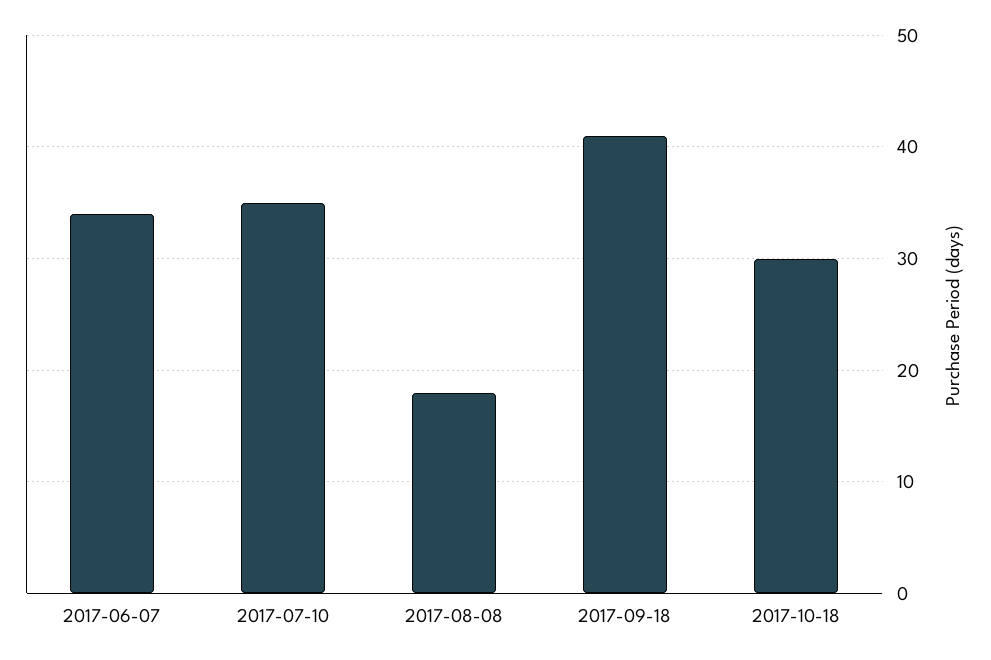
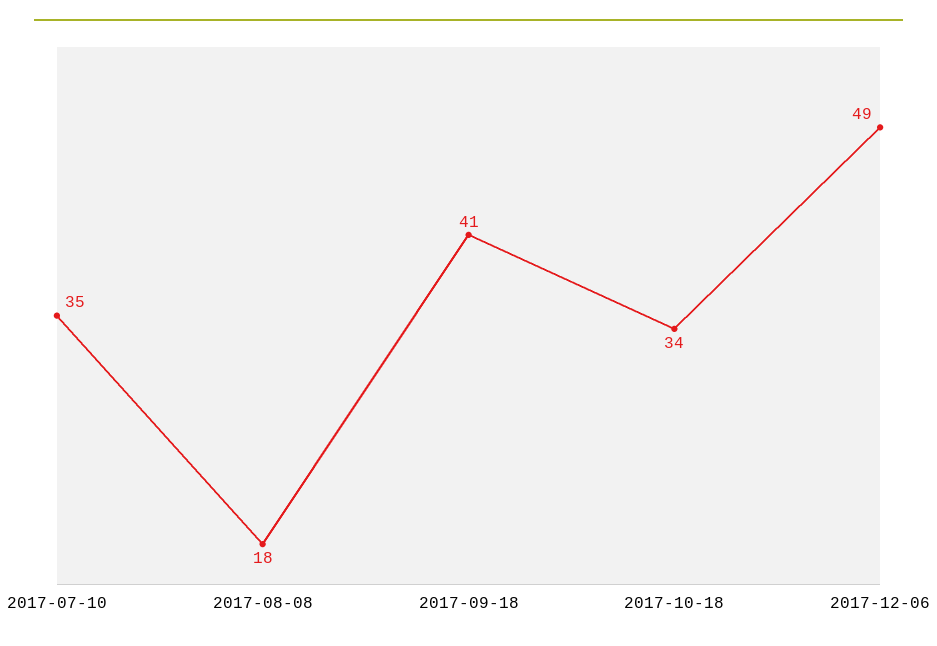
2017-06-07: 34 -> none
2017-10-18: 30 -> 34
2017-12-06: none -> 49

